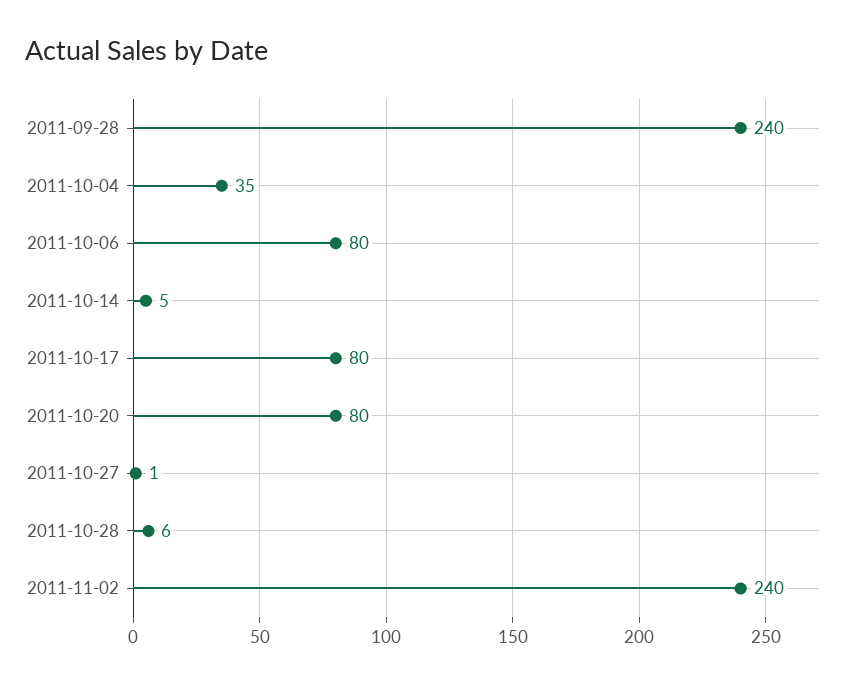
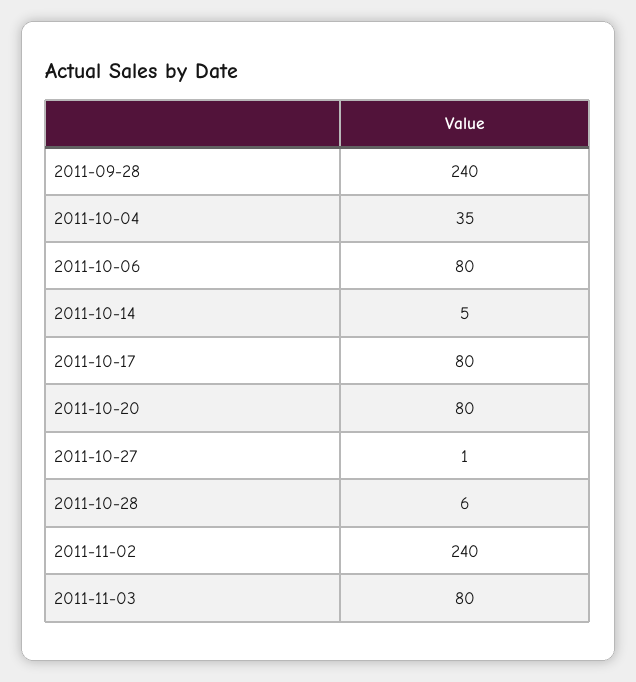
2011-11-03: none -> 80

